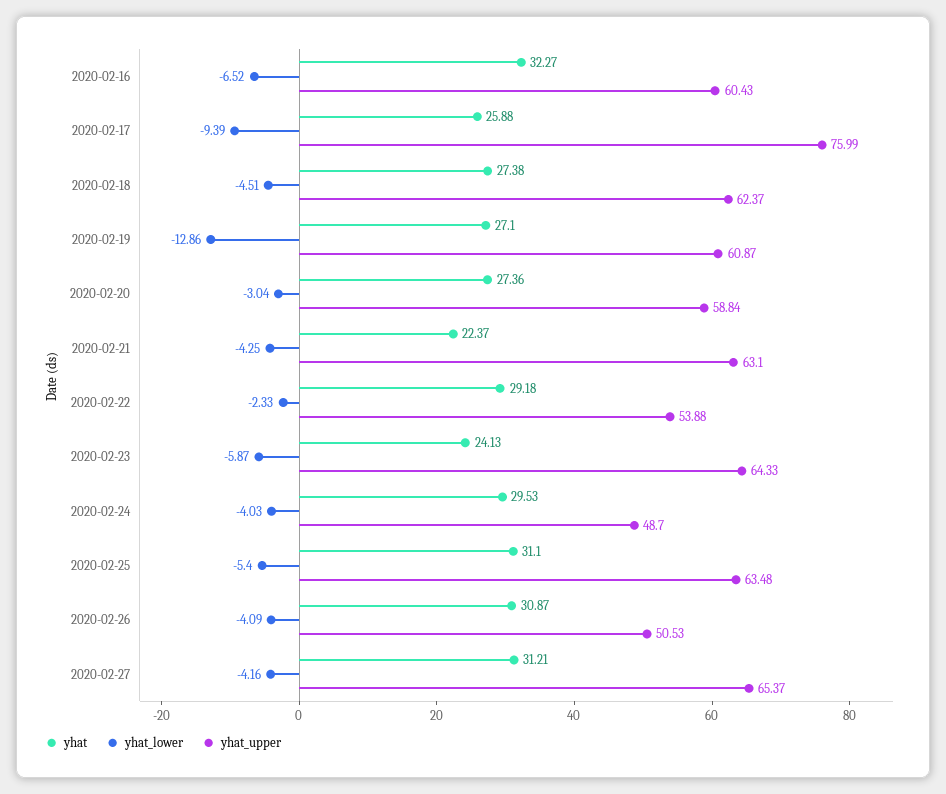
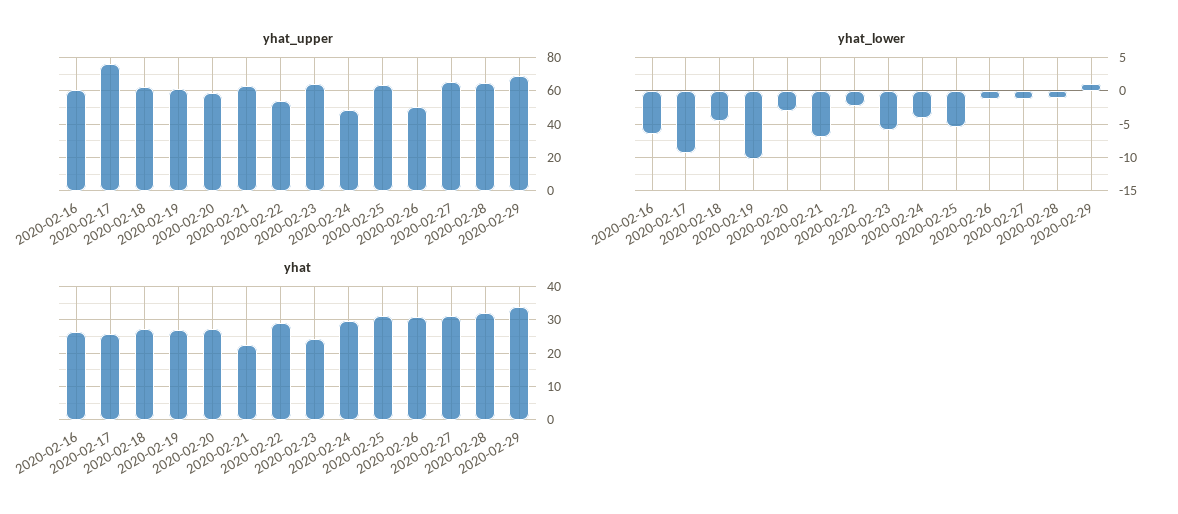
yhat, 2020-02-16: 32.27 -> 26
yhat_lower, 2020-02-19: -12.86 -> -10
yhat_lower, 2020-02-21: -4.25 -> -7
yhat_lower, 2020-02-26: -4.09 -> -1
yhat_lower, 2020-02-27: -4.16 -> -1
yhat_upper, 2020-02-28: none -> 65
yhat_upper, 2020-02-29: none -> 70
yhat_lower, 2020-02-28: none -> -1
yhat_lower, 2020-02-29: none -> 1
yhat, 2020-02-28: none -> 32
yhat, 2020-02-29: none -> 34

